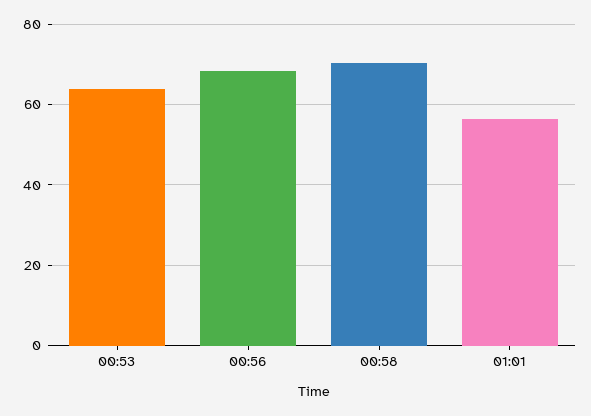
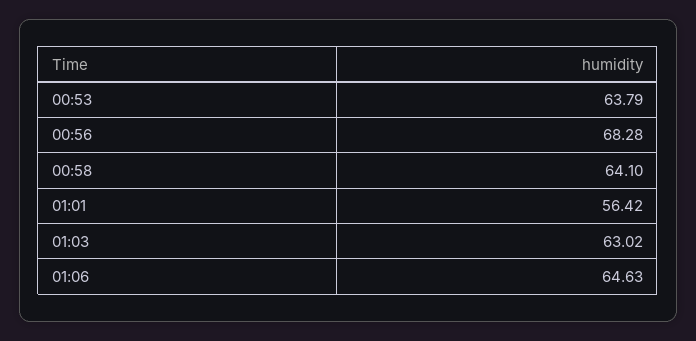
00:58: 70 -> 64.1
01:03: none -> 63.02
01:06: none -> 64.63

